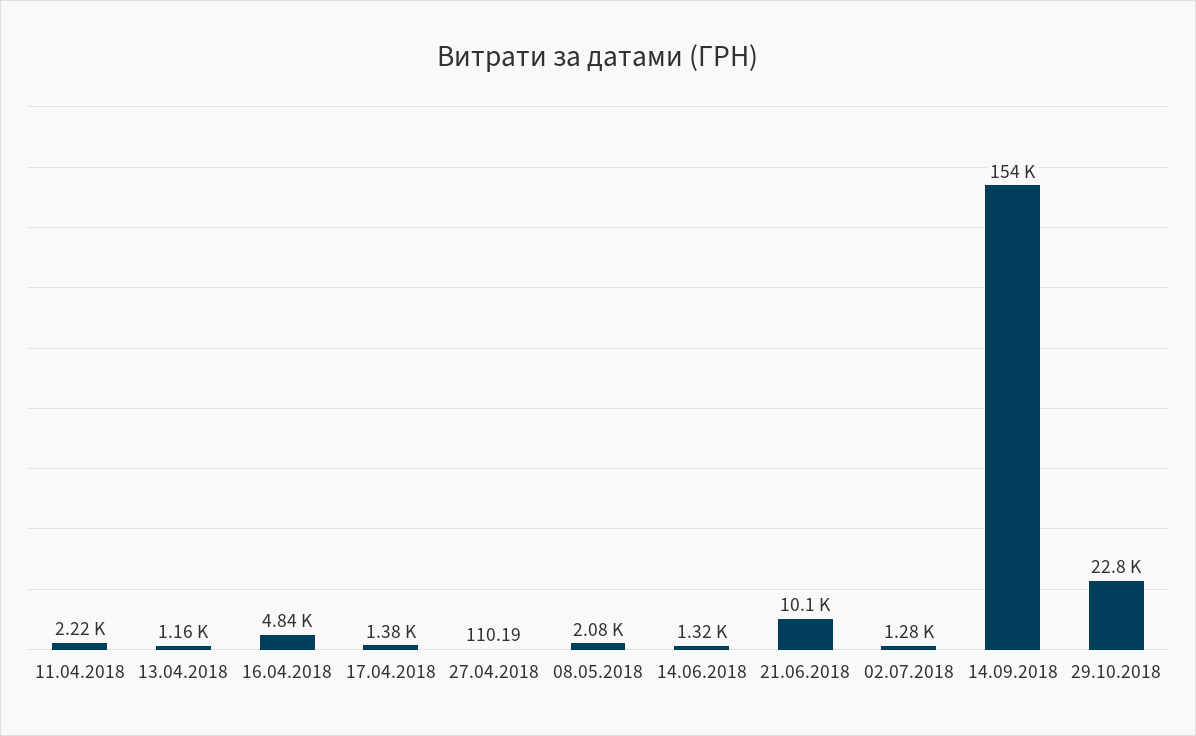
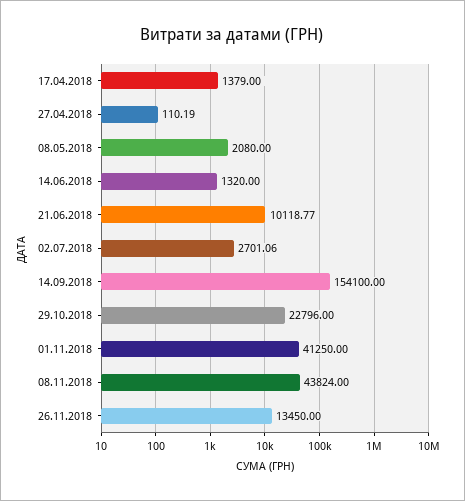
11.04.2018: 2220 -> none
13.04.2018: 1160 -> none
16.04.2018: 4840 -> none
02.07.2018: 1280 -> 2701.06
01.11.2018: none -> 41250
08.11.2018: none -> 43824
26.11.2018: none -> 13450

